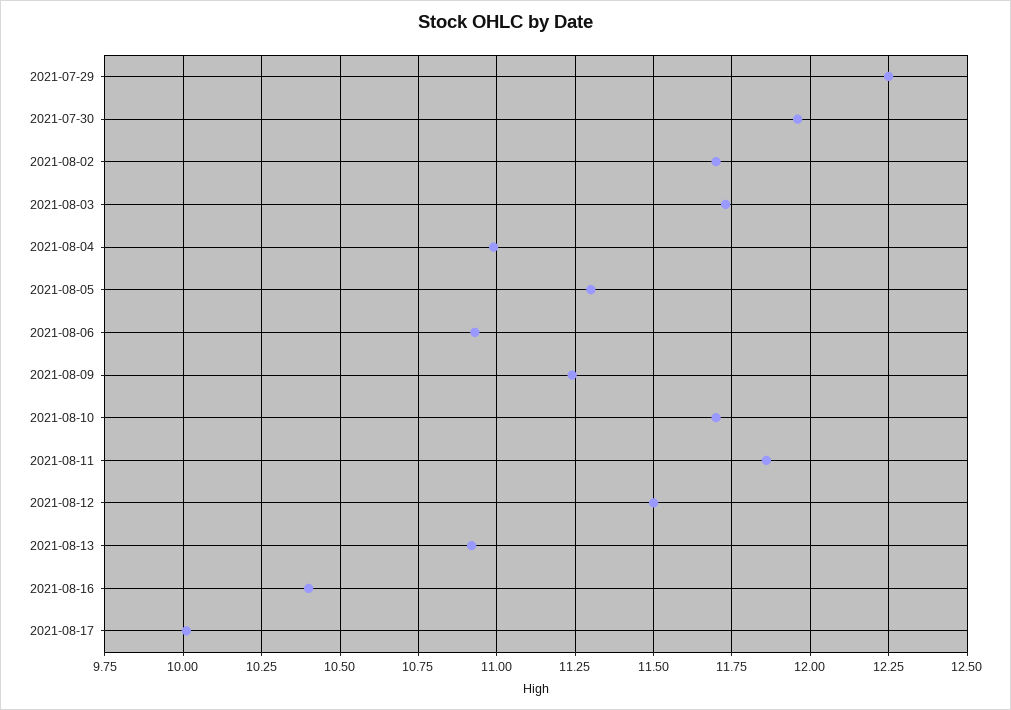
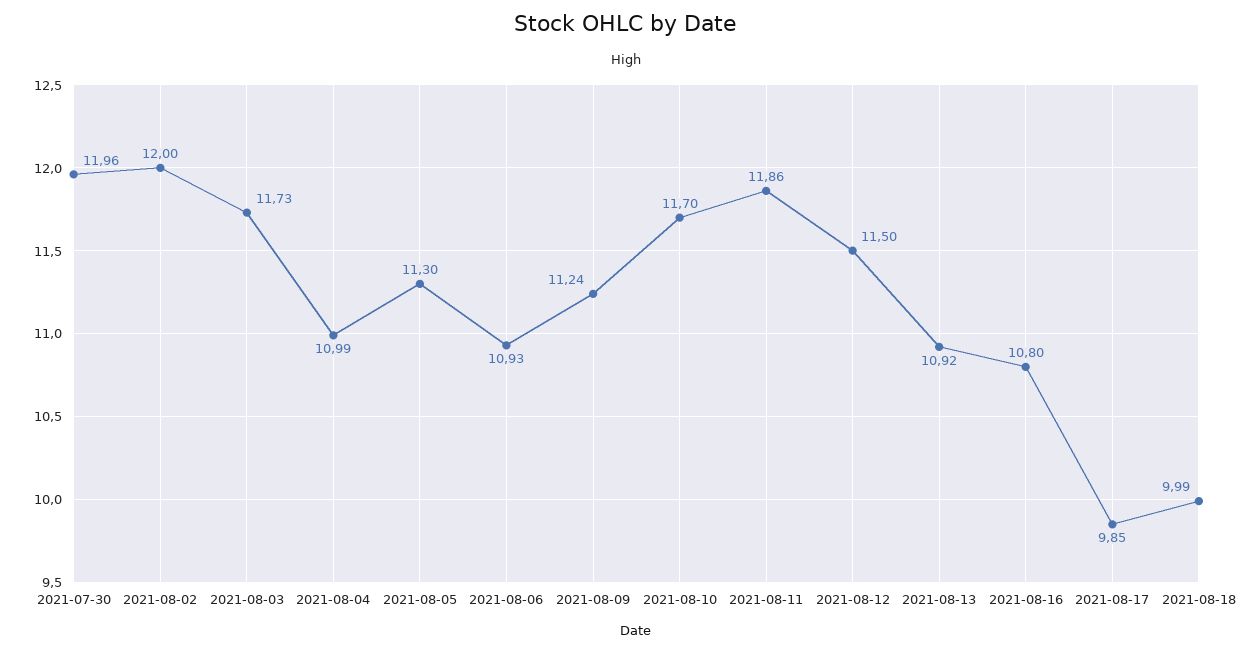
2021-07-29: 12.25 -> none
2021-08-02: 11.7 -> 12
2021-08-16: 10.4 -> 10.8
2021-08-17: 10 -> 9.85
2021-08-18: none -> 9.99

